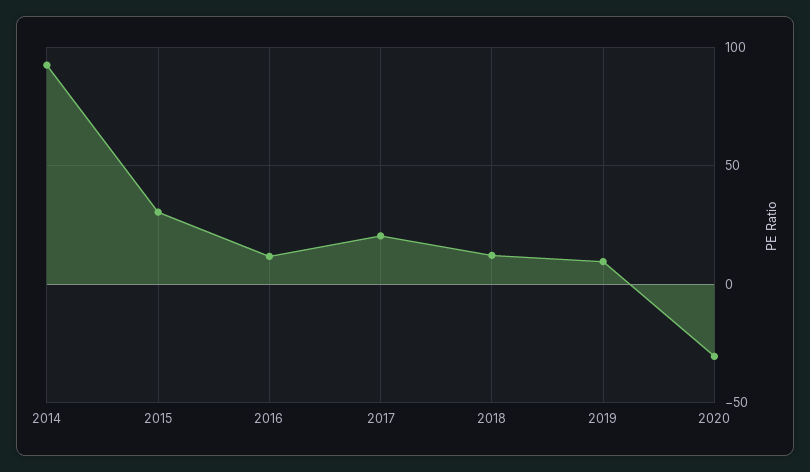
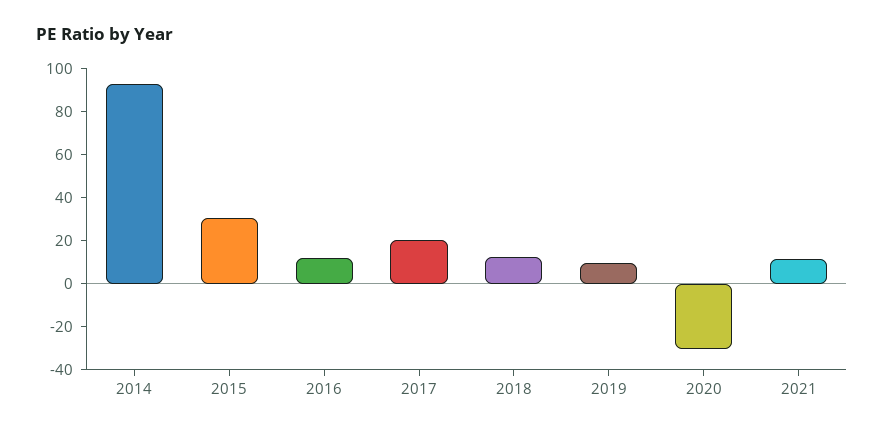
2021: none -> 10

